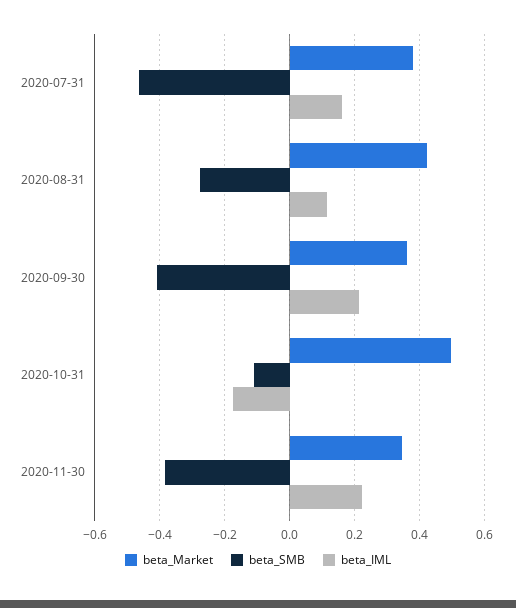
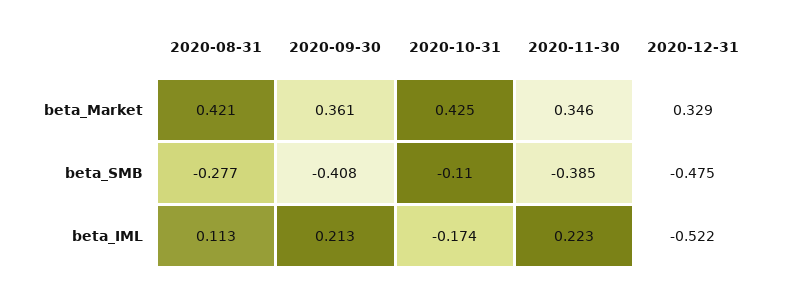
beta_Market, 2020-07-31: 0.38 -> none
beta_SMB, 2020-07-31: -0.46 -> none
beta_IML, 2020-07-31: 0.16 -> none
beta_Market, 2020-10-31: 0.5 -> 0.425
beta_Market, 2020-12-31: none -> 0.329
beta_SMB, 2020-12-31: none -> -0.475
beta_IML, 2020-12-31: none -> -0.522

